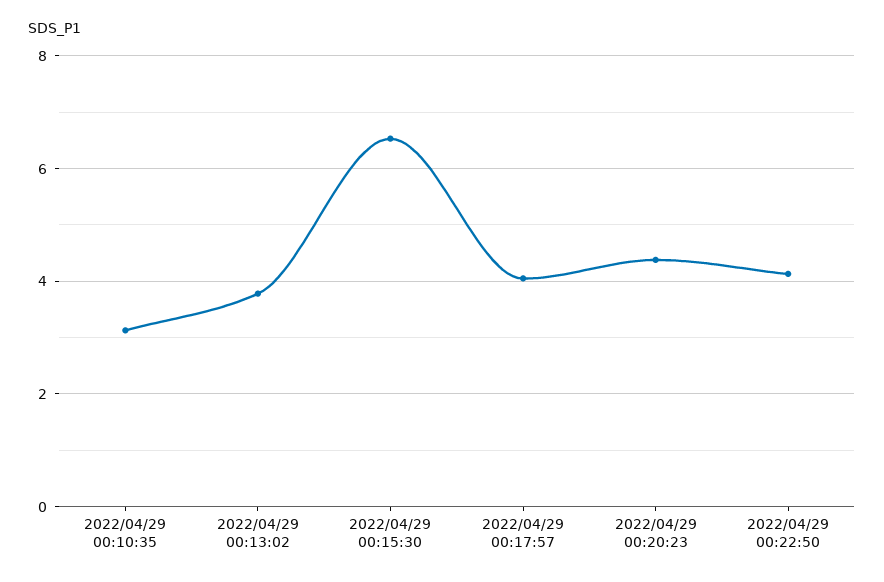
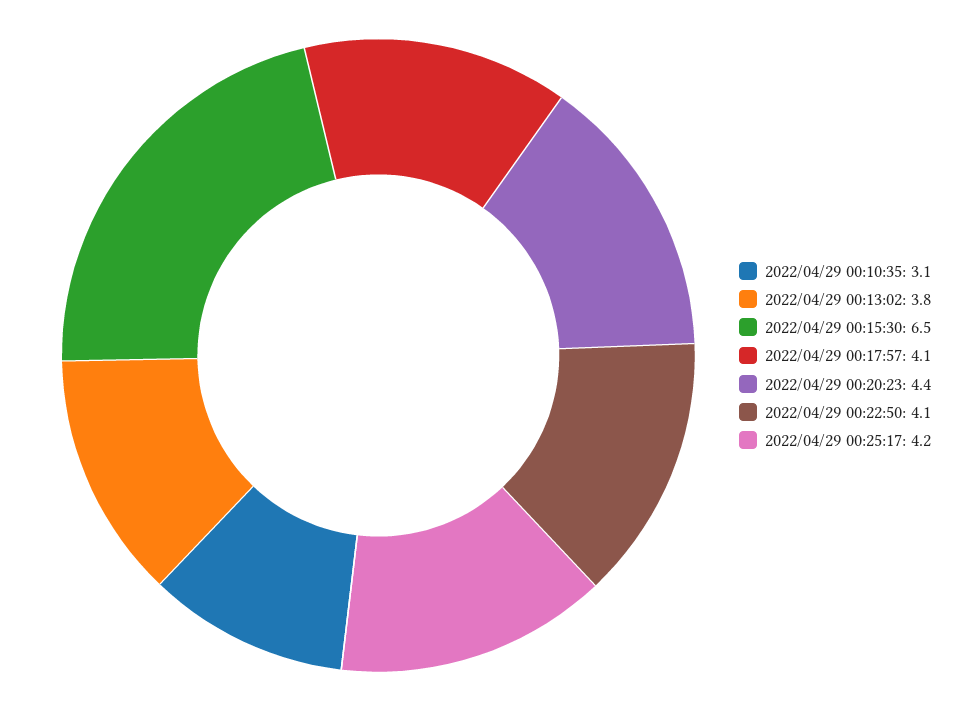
2022/04/29 00:25:17: none -> 4.2

